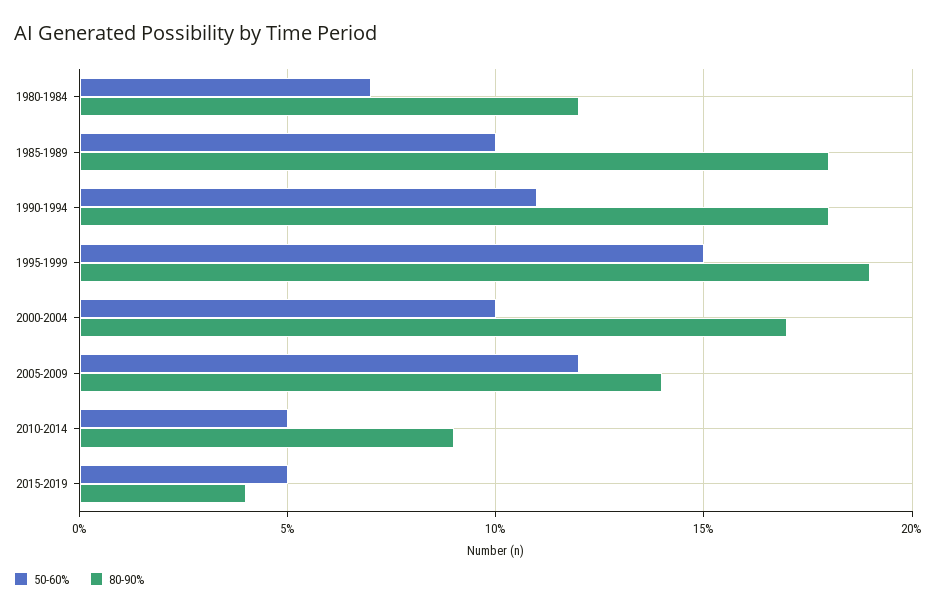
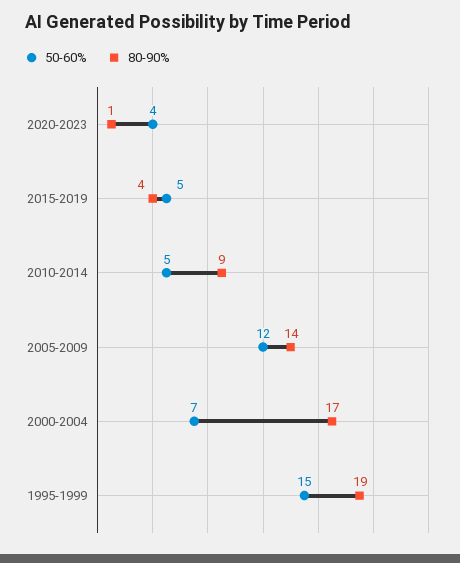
50-60%, 1980-1984: 7 -> none
80-90%, 1980-1984: 12 -> none
50-60%, 1985-1989: 10 -> none
80-90%, 1985-1989: 18 -> none
50-60%, 1990-1994: 11 -> none
80-90%, 1990-1994: 18 -> none
50-60%, 2000-2004: 10 -> 7
50-60%, 2020-2023: none -> 4
80-90%, 2020-2023: none -> 1

